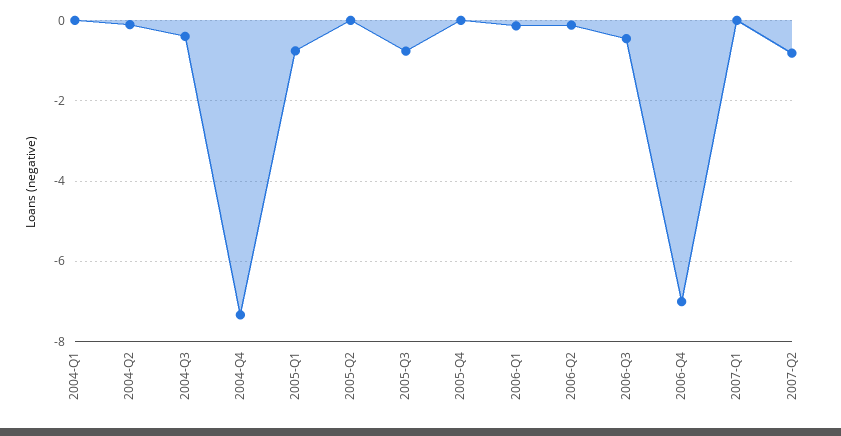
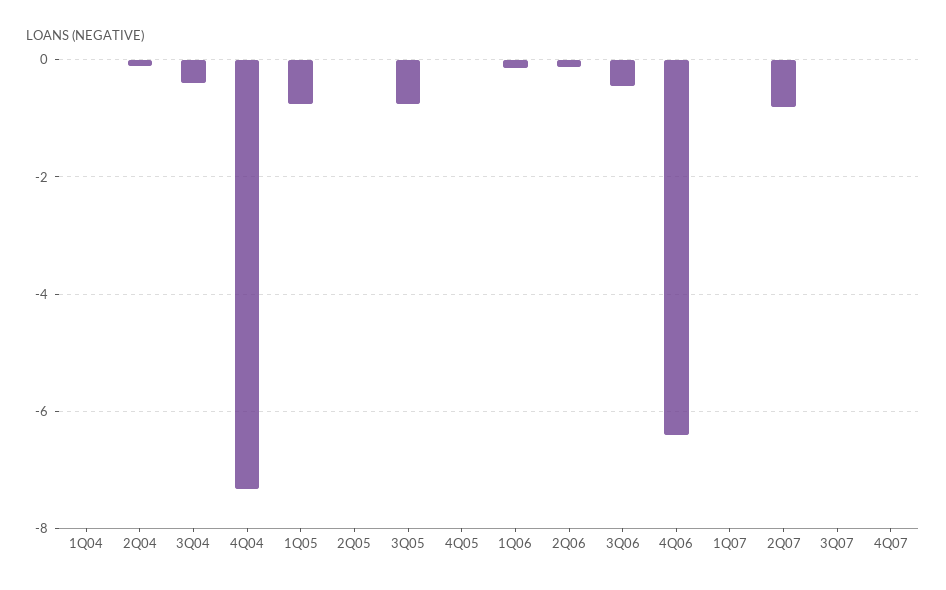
2006-Q4: -7 -> -6.4
3Q07: none -> 0
4Q07: none -> 0

